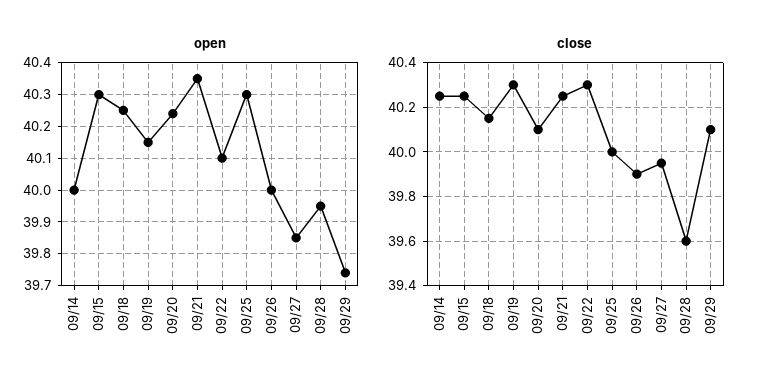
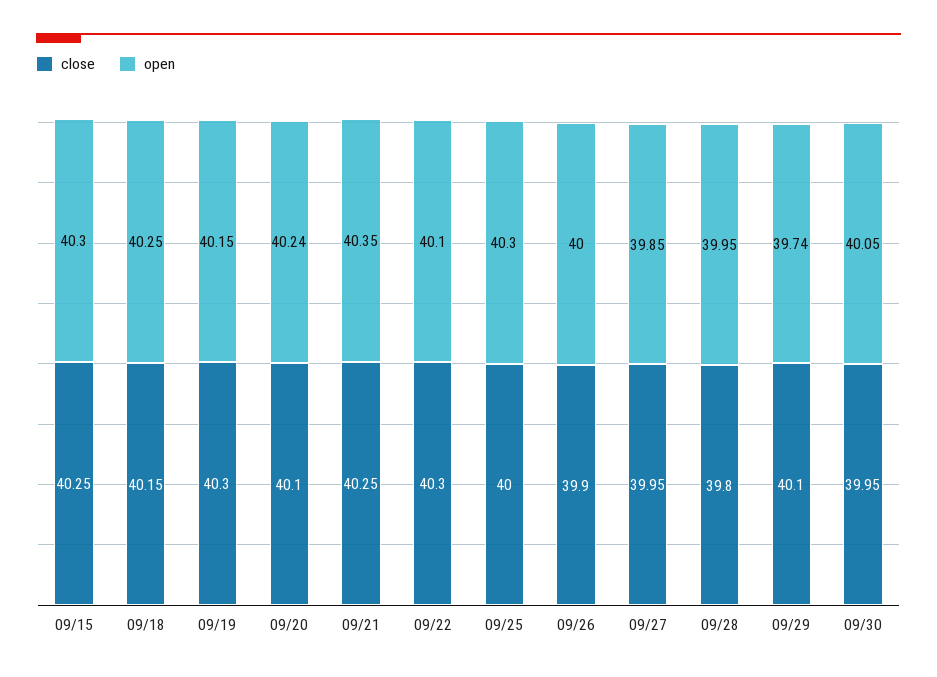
open, 09/14: 40 -> none
close, 09/14: 40.25 -> none
close, 09/28: 39.6 -> 39.8
close, 09/30: none -> 39.95
open, 09/30: none -> 40.05

